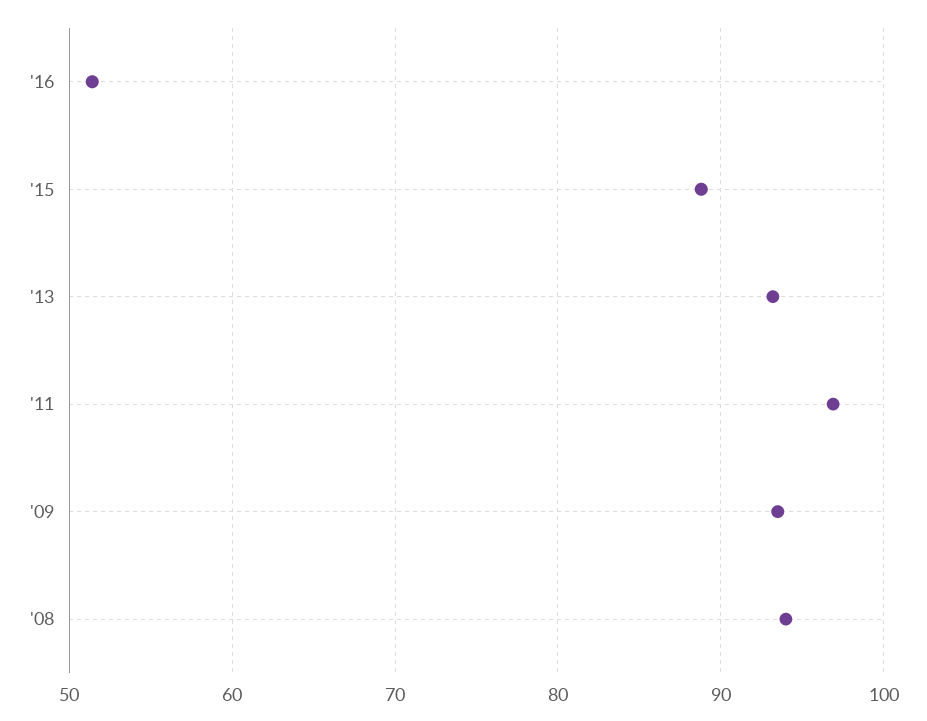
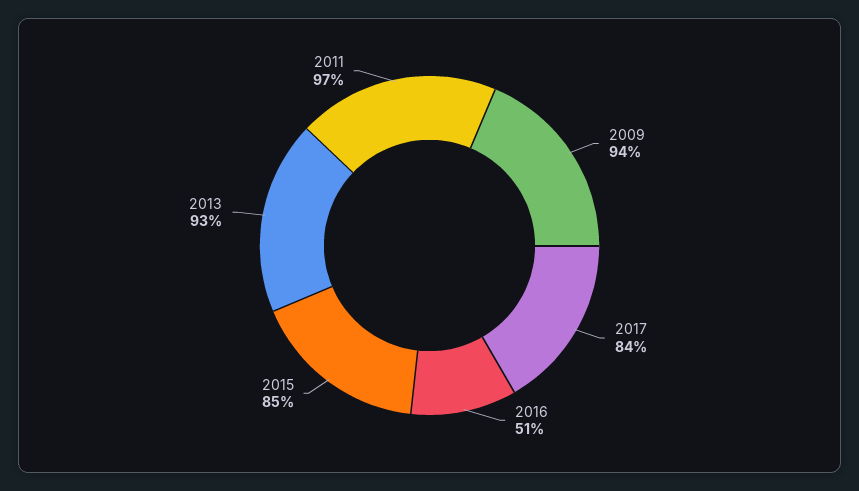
'15: 89 -> 85
'08: 94 -> none
2017: none -> 84

